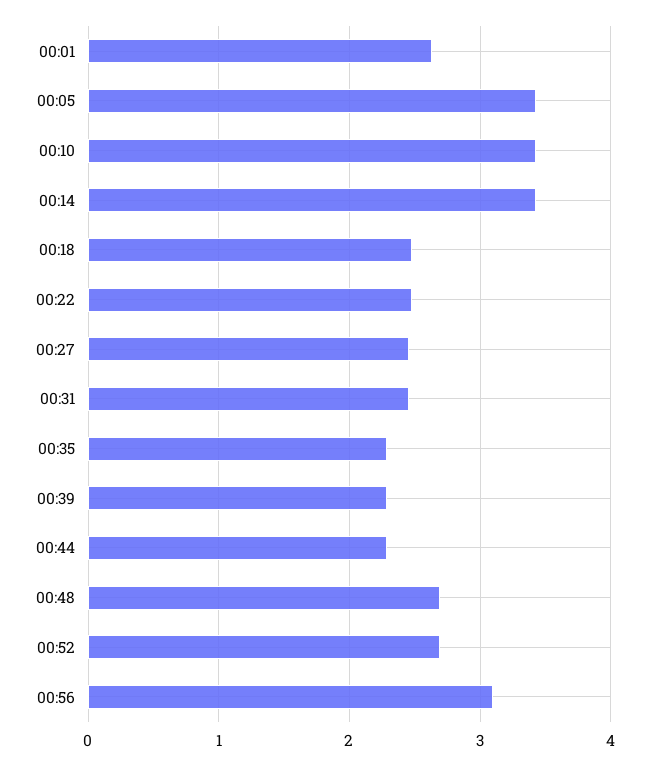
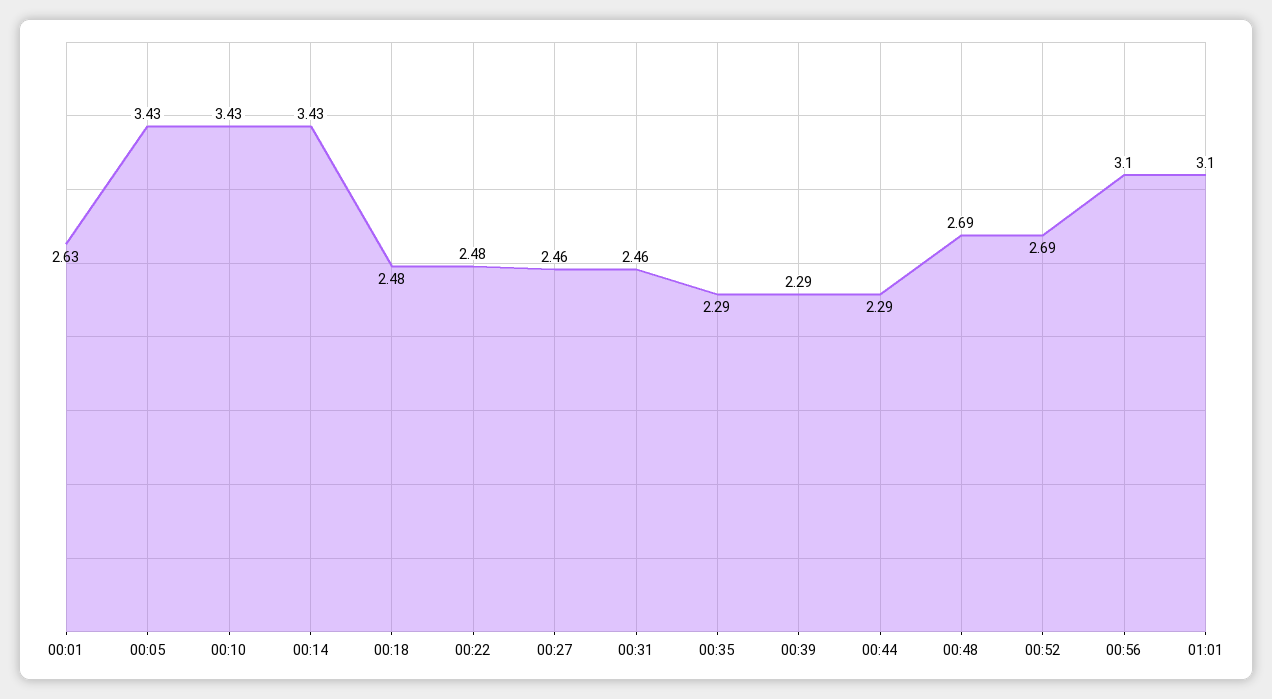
01:01: none -> 3.1

